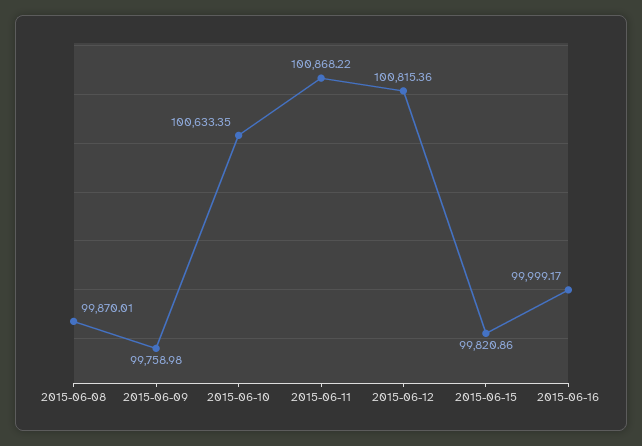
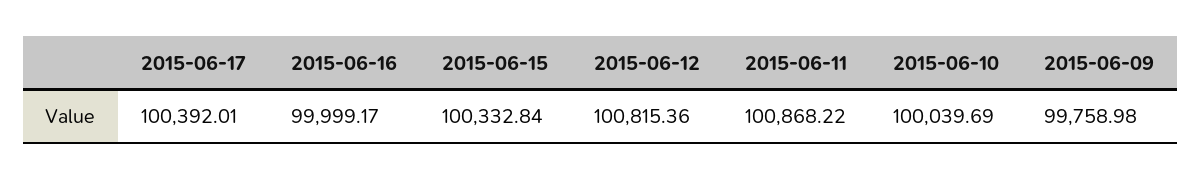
2015-06-08: 99870.01 -> none
2015-06-10: 100633.35 -> 100039.69
2015-06-15: 99820.86 -> 100332.84
2015-06-17: none -> 100392.01

